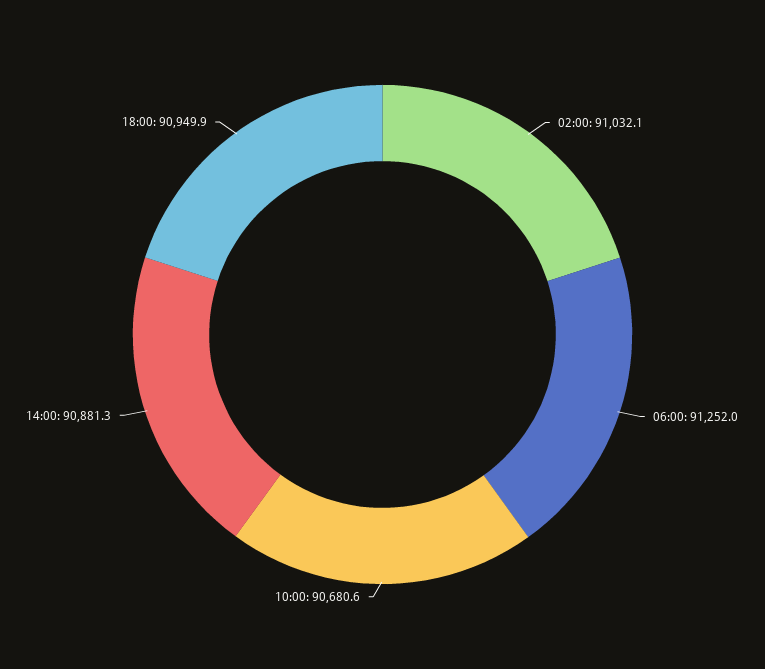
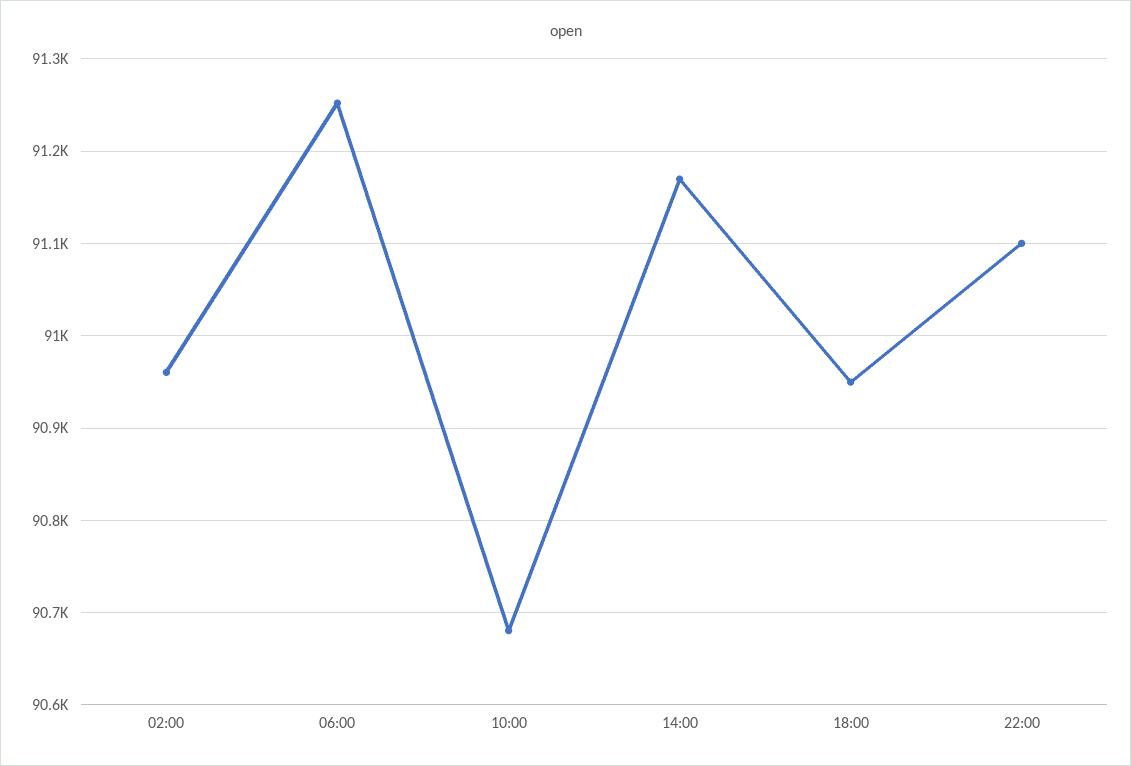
02:00: 91032.1 -> 90960
14:00: 90881.3 -> 91170
22:00: none -> 91100

